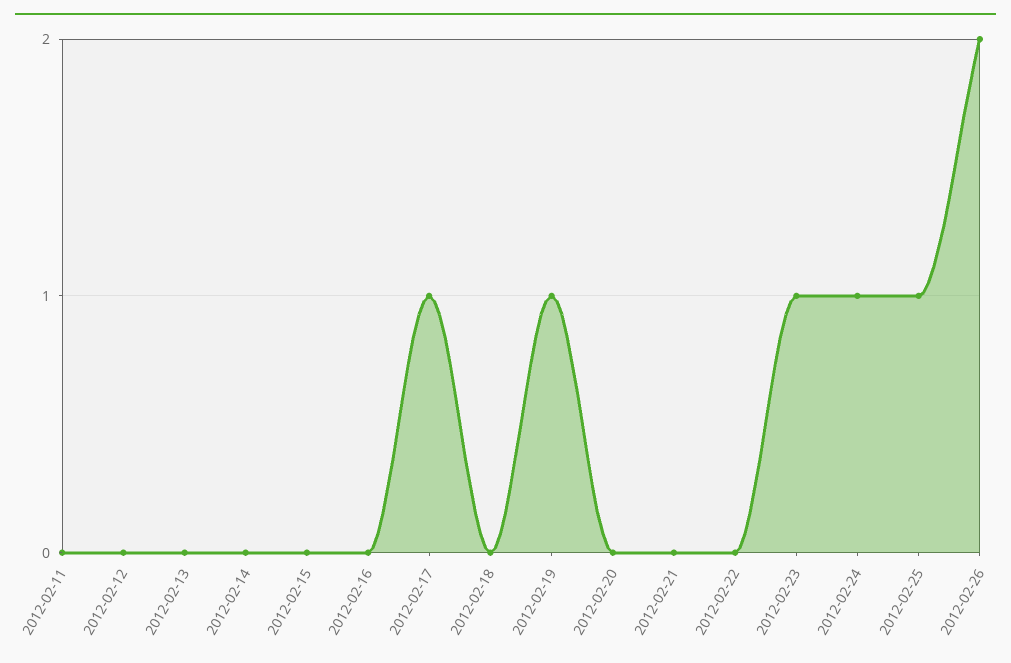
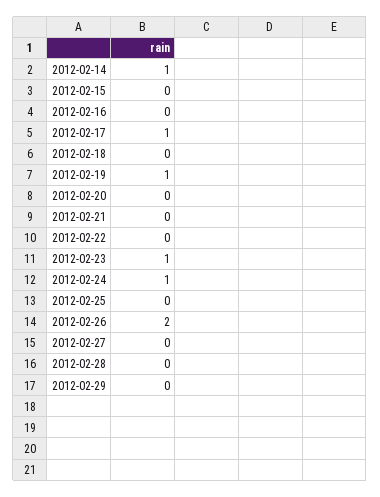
2012-02-11: 0 -> none
2012-02-12: 0 -> none
2012-02-13: 0 -> none
2012-02-14: 0 -> 1
2012-02-25: 1 -> 0
2012-02-27: none -> 0
2012-02-28: none -> 0
2012-02-29: none -> 0

